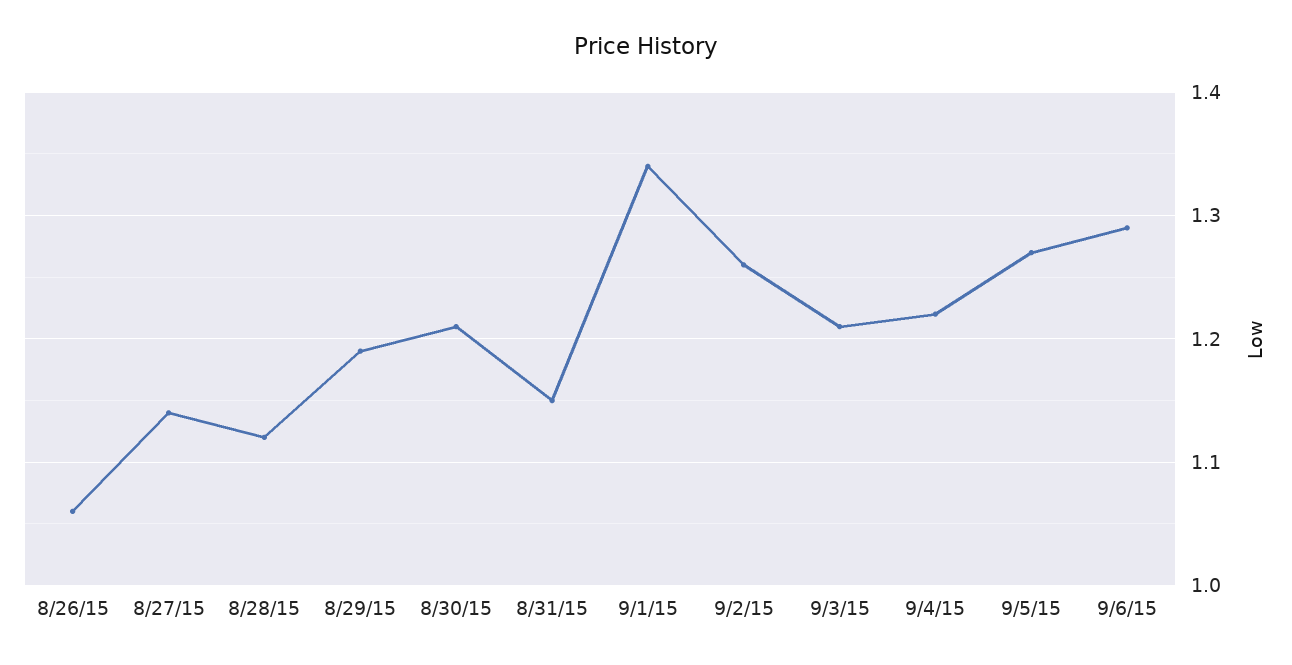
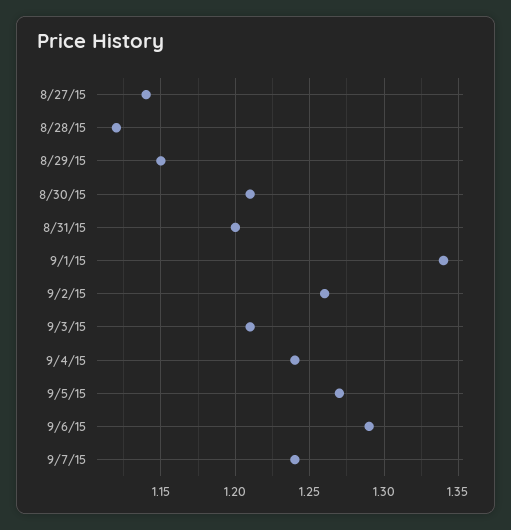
8/26/15: 1.06 -> none
8/29/15: 1.19 -> 1.15
8/31/15: 1.15 -> 1.2
9/4/15: 1.22 -> 1.24
9/7/15: none -> 1.24

